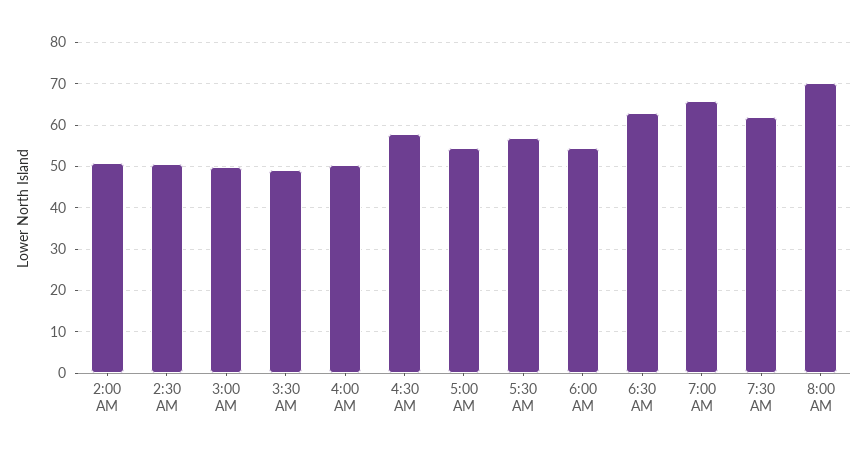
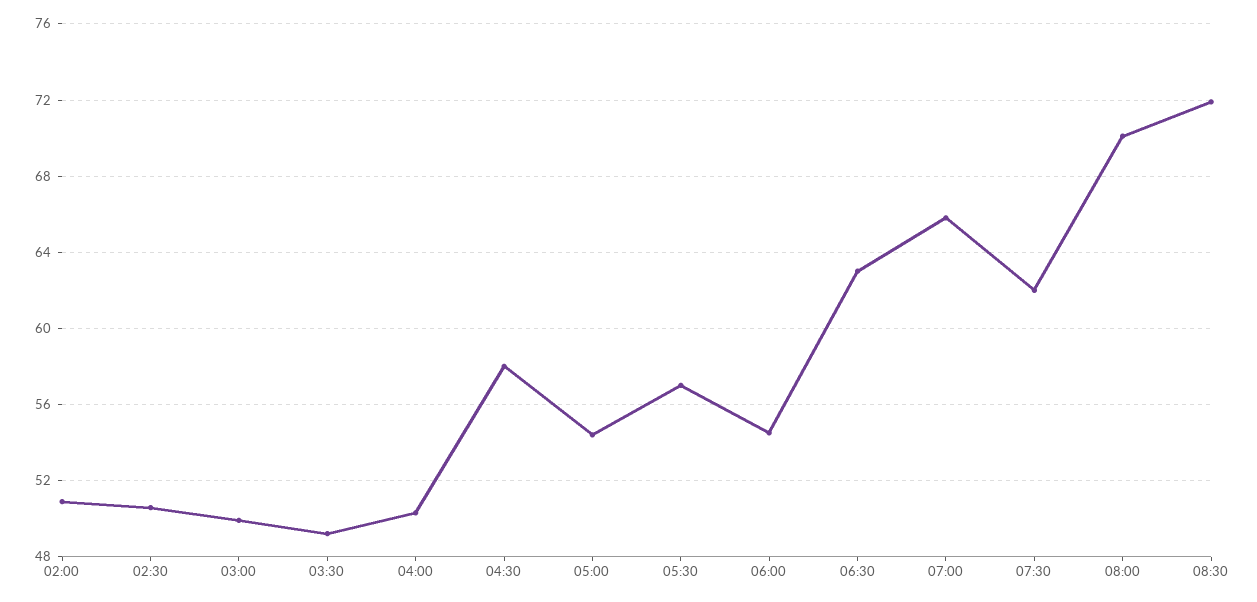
08:30: none -> 72

